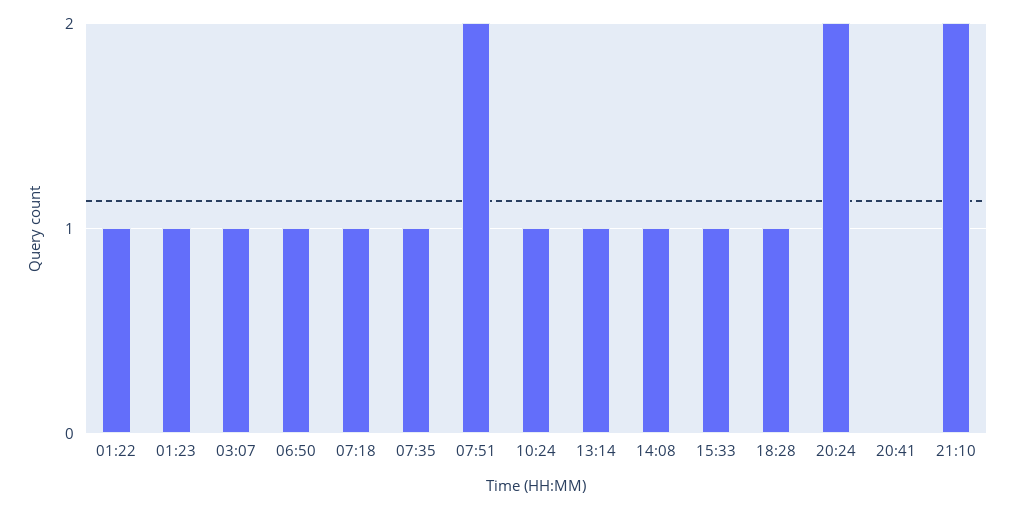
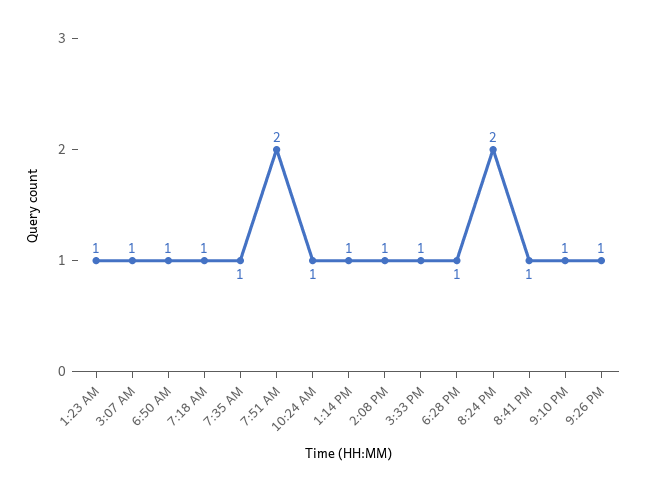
01:22: 1 -> none
20:41: 0 -> 1
21:10: 2 -> 1
9:26 PM: none -> 1

